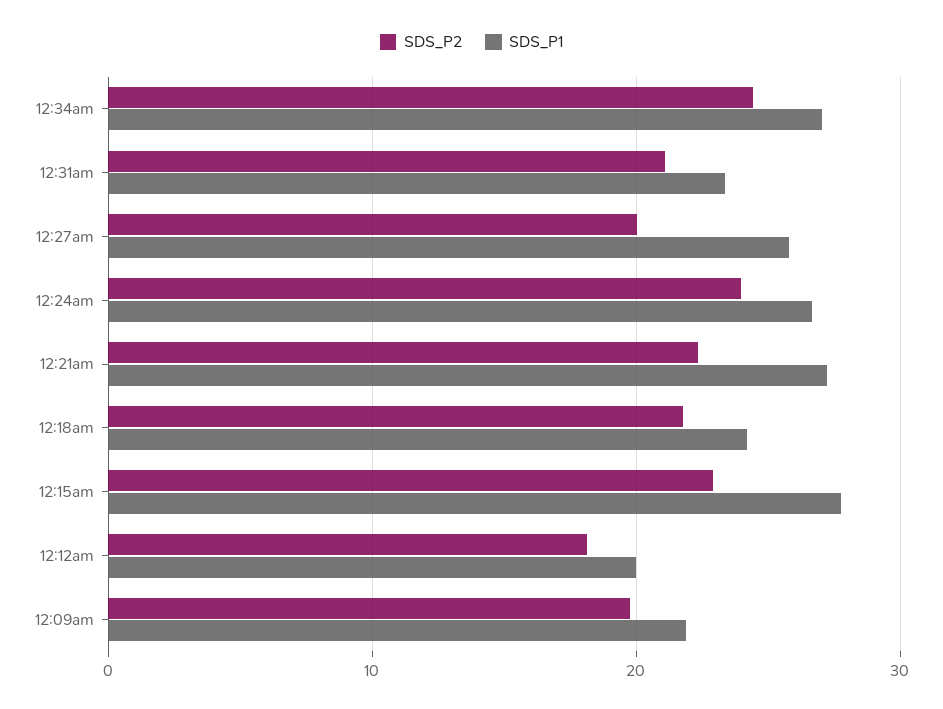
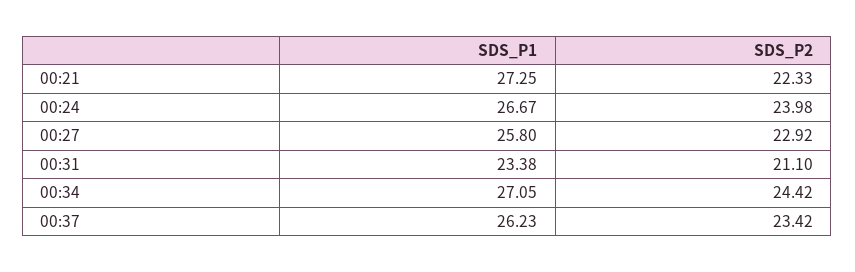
SDS_P2, 12:27am: 20 -> 22.92
SDS_P2, 12:18am: 22 -> none
SDS_P1, 12:18am: 24 -> none
SDS_P2, 12:15am: 23 -> none
SDS_P1, 12:15am: 28 -> none
SDS_P2, 12:12am: 18 -> none
SDS_P1, 12:12am: 20 -> none
SDS_P2, 12:09am: 20 -> none
SDS_P1, 12:09am: 22 -> none
SDS_P1, 00:37: none -> 26.23
SDS_P2, 00:37: none -> 23.42

